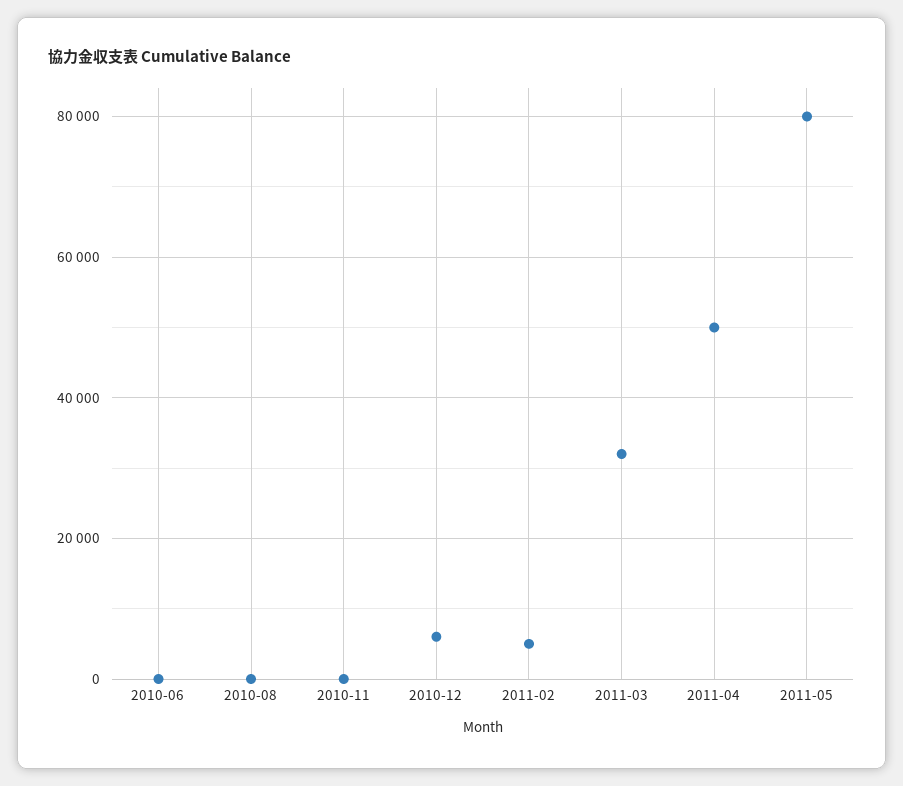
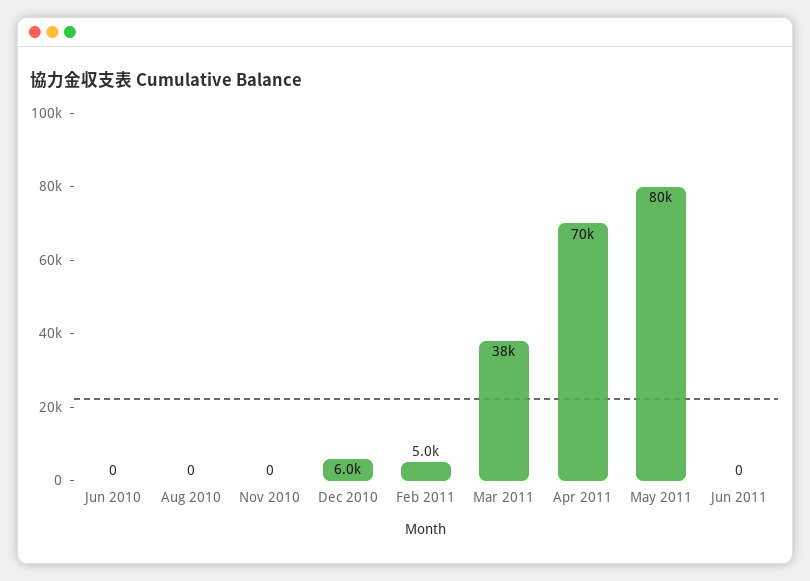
2011-03: 32000 -> 38000
2011-04: 50000 -> 70000
Jun 2011: none -> 0

